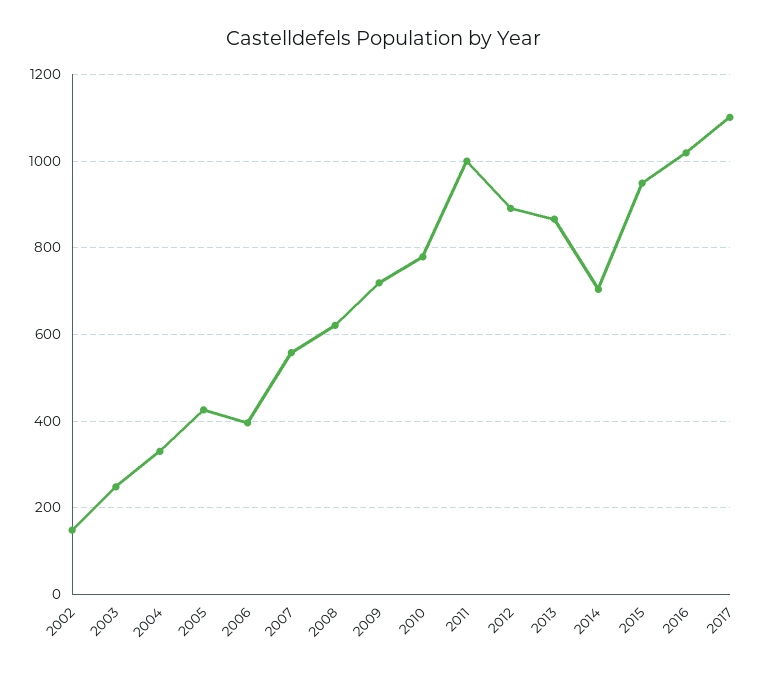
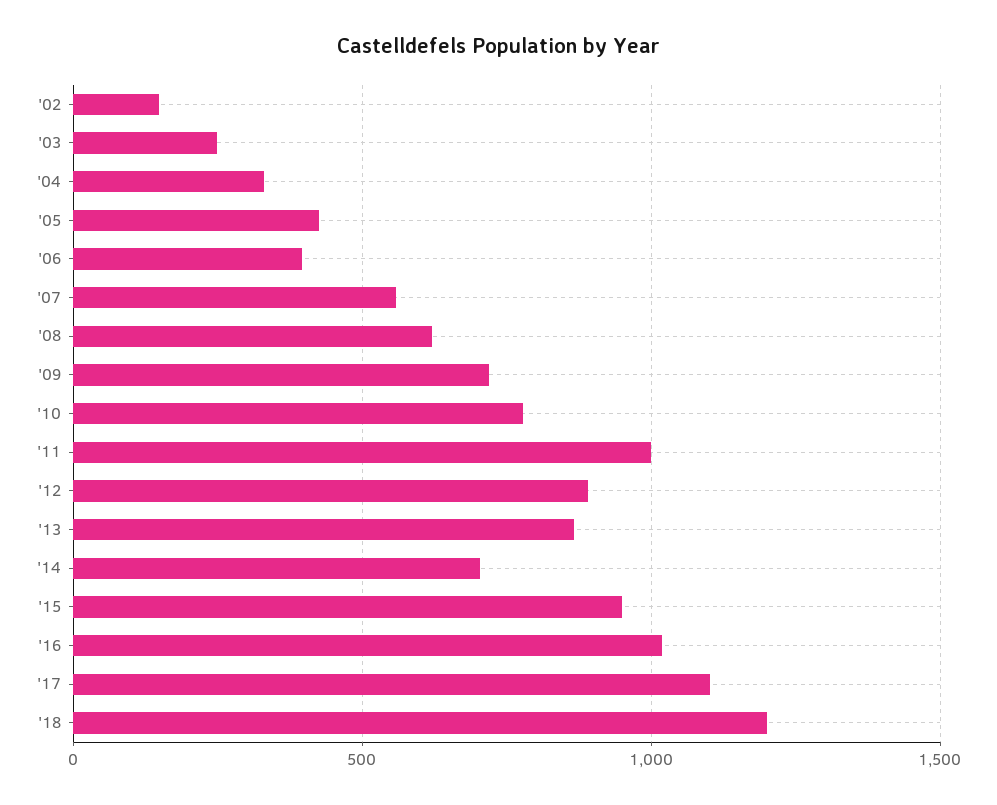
'18: none -> 1200

